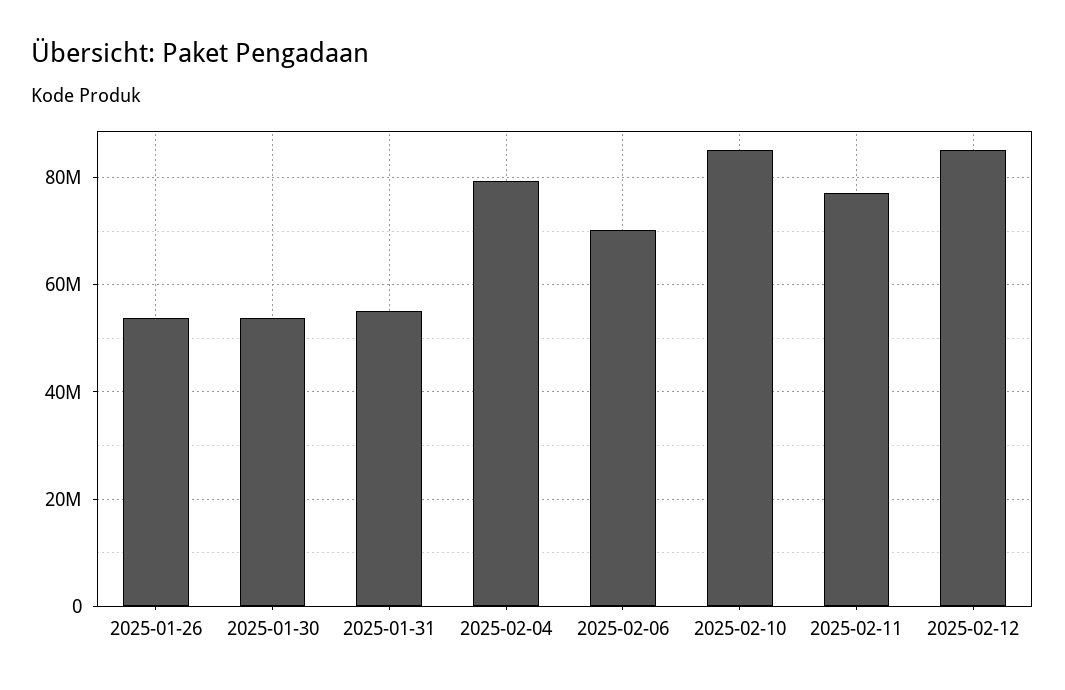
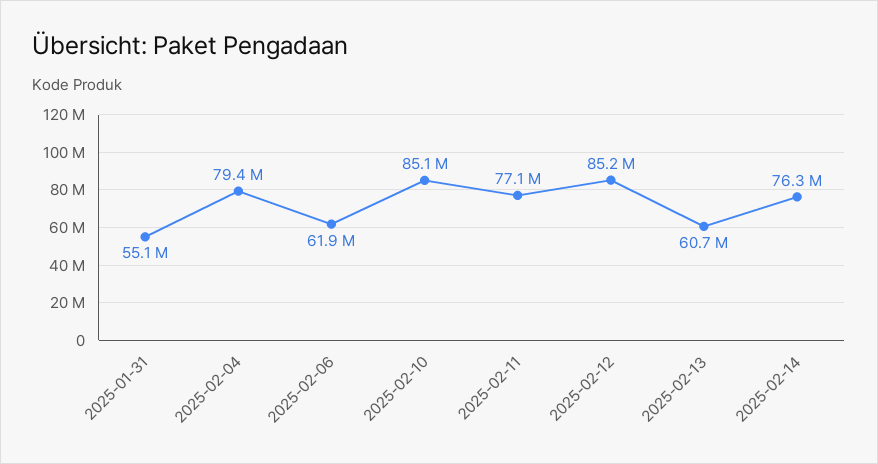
2025-01-26: 54000000 -> none
2025-01-30: 54000000 -> none
2025-02-06: 70000000 -> 61900000
2025-02-13: none -> 60700000
2025-02-14: none -> 76300000

